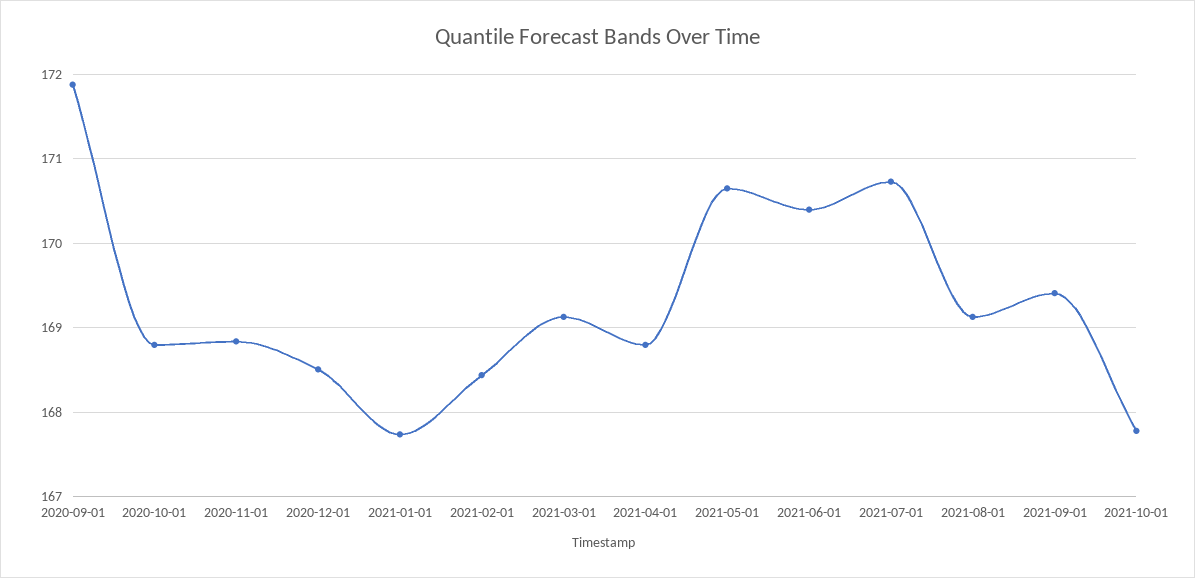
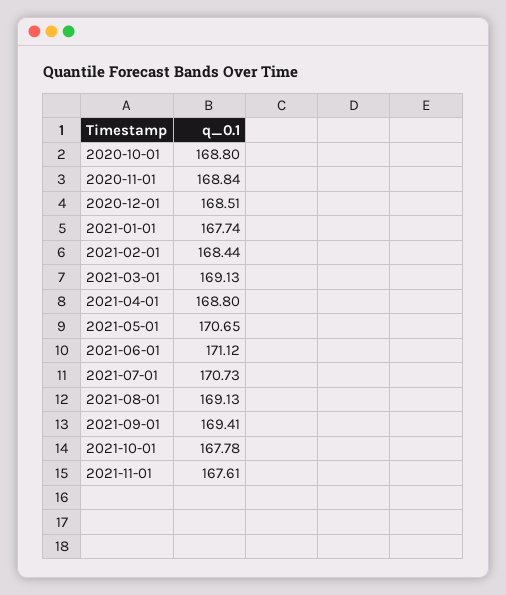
2020-09-01: 171.9 -> none
2021-06-01: 170.4 -> 171.12
2021-11-01: none -> 167.61

